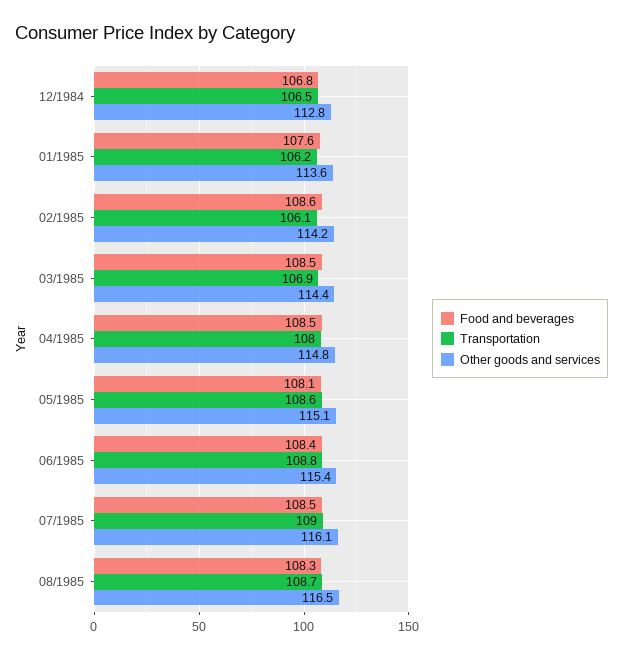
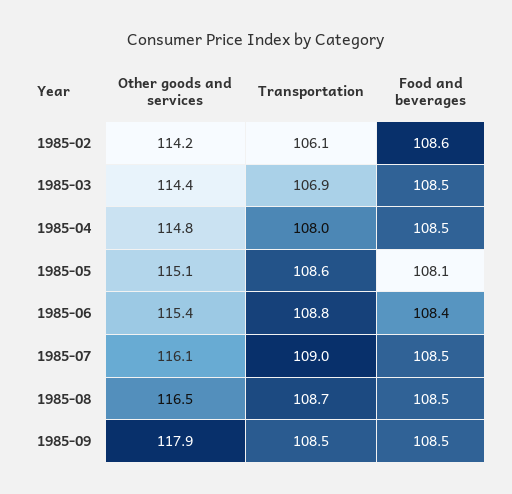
Food and beverages, 12/1984: 106.8 -> none
Transportation, 12/1984: 106.5 -> none
Other goods and services, 12/1984: 112.8 -> none
Food and beverages, 01/1985: 107.6 -> none
Transportation, 01/1985: 106.2 -> none
Other goods and services, 01/1985: 113.6 -> none
Food and beverages, 08/1985: 108.3 -> 108.5
Other goods and services, 1985-09: none -> 117.9
Transportation, 1985-09: none -> 108.5
Food and beverages, 1985-09: none -> 108.5

